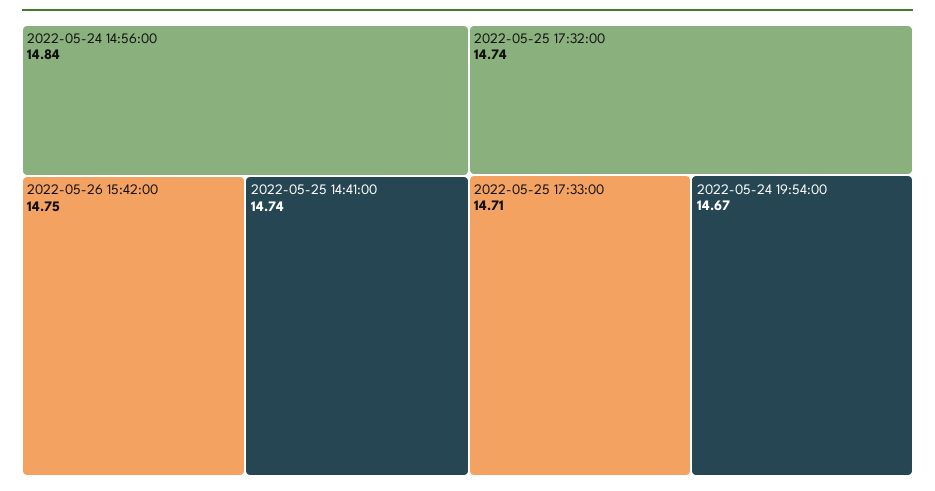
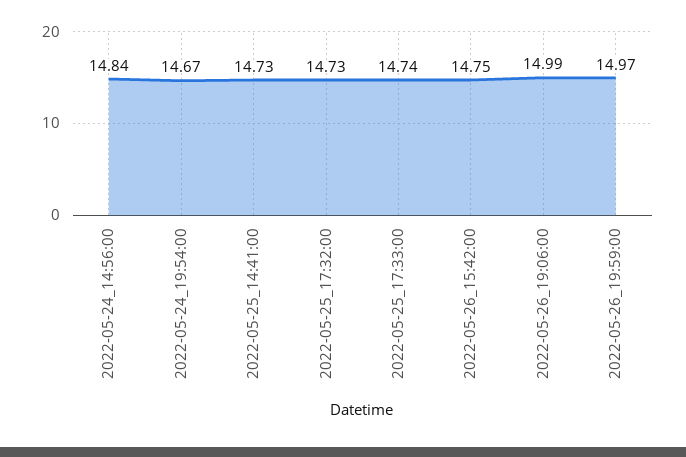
2022-05-25 14:41:00: 14.74 -> 14.73
2022-05-25 17:32:00: 14.74 -> 14.73
2022-05-25 17:33:00: 14.71 -> 14.74
2022-05-26_19:06:00: none -> 14.99
2022-05-26_19:59:00: none -> 14.97

